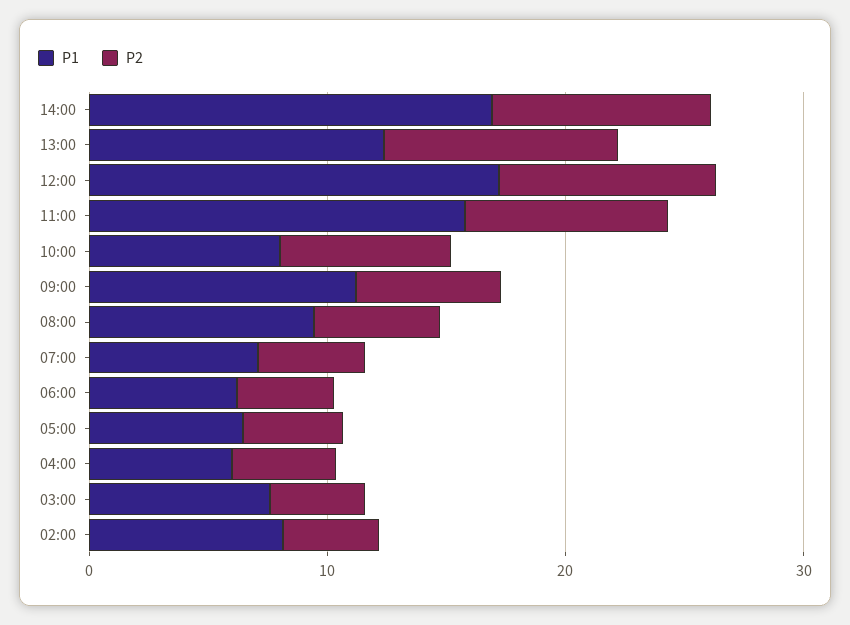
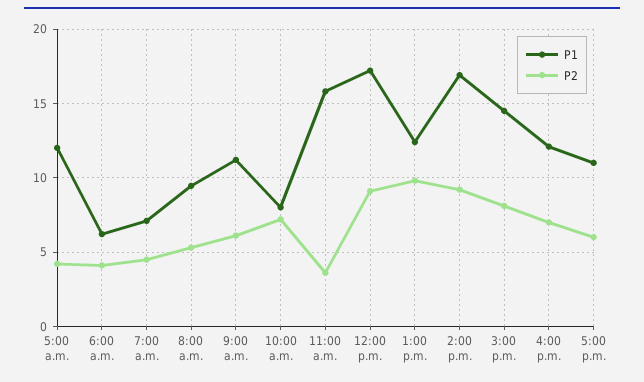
P2, 11:00: 8 -> 3.5
P1, 05:00: 6 -> 12
P1, 04:00: 6 -> none
P2, 04:00: 4 -> none
P1, 03:00: 8 -> none
P2, 03:00: 4 -> none
P1, 02:00: 8 -> none
P2, 02:00: 4 -> none
P1, 3:00 p.m.: none -> 14.5
P2, 3:00 p.m.: none -> 8
P1, 4:00 p.m.: none -> 12
P2, 4:00 p.m.: none -> 7
P1, 5:00 p.m.: none -> 11
P2, 5:00 p.m.: none -> 6

